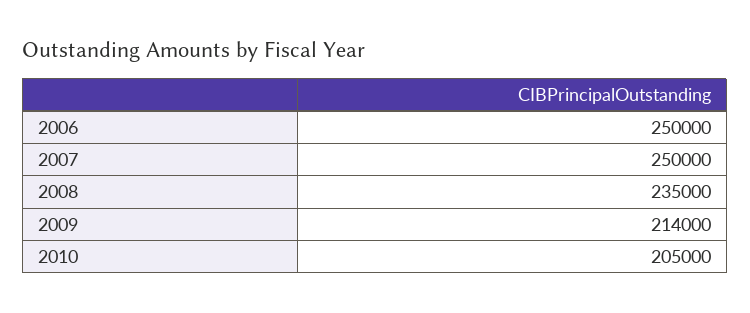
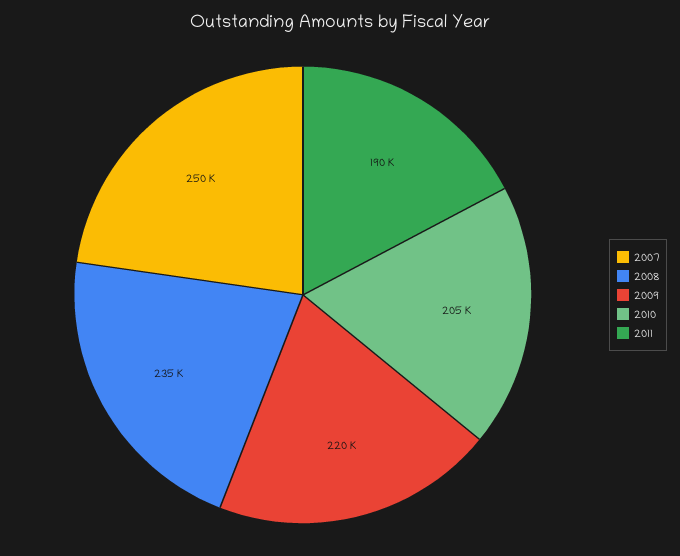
2006: 250000 -> none
2009: 214000 -> 220000
2011: none -> 190000

